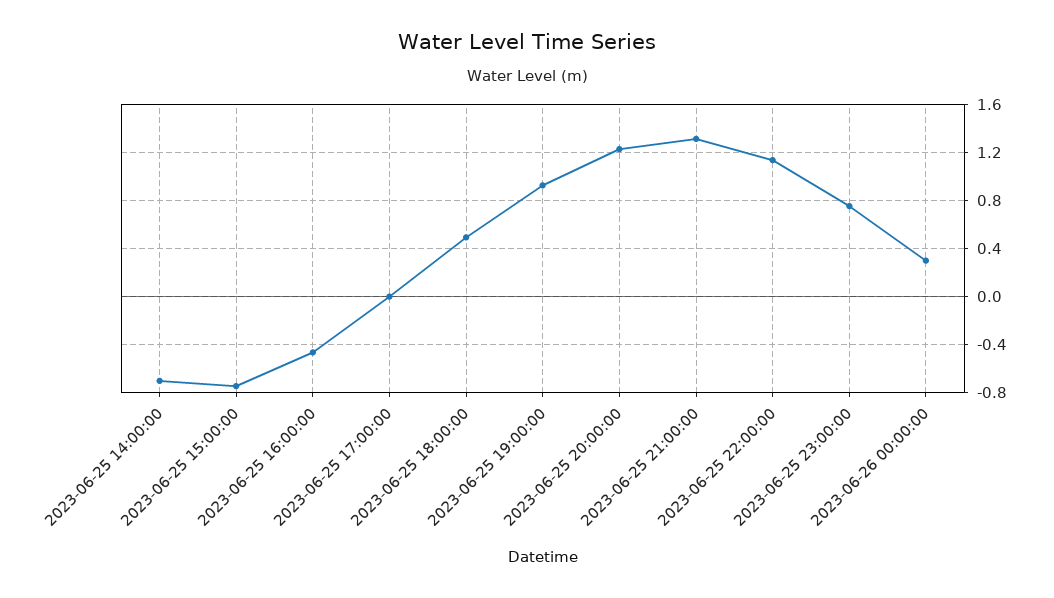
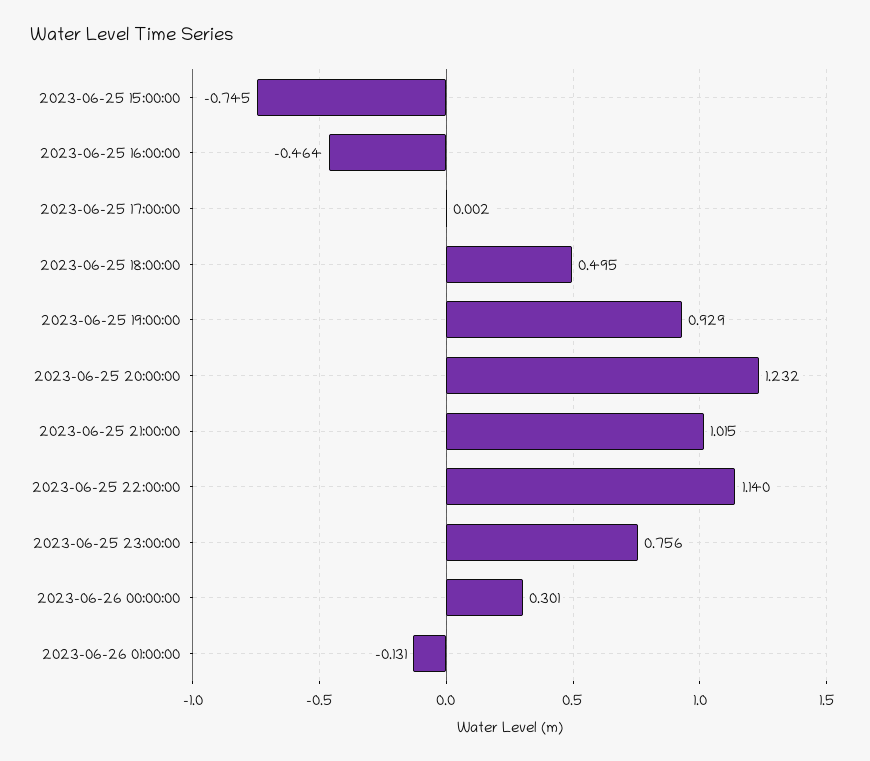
2023-06-25 14:00:00: -0.7 -> none
2023-06-25 21:00:00: 1.3 -> 1.015
2023-06-26 01:00:00: none -> -0.131

